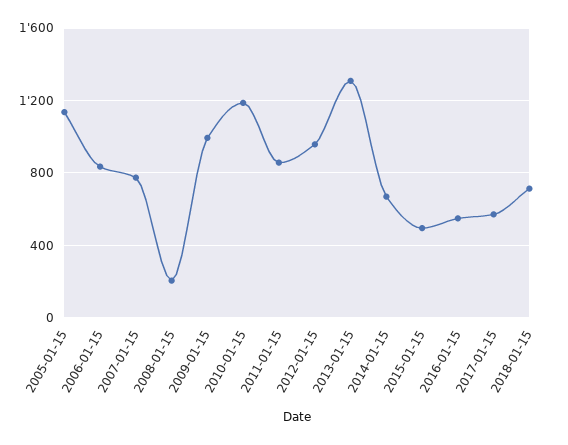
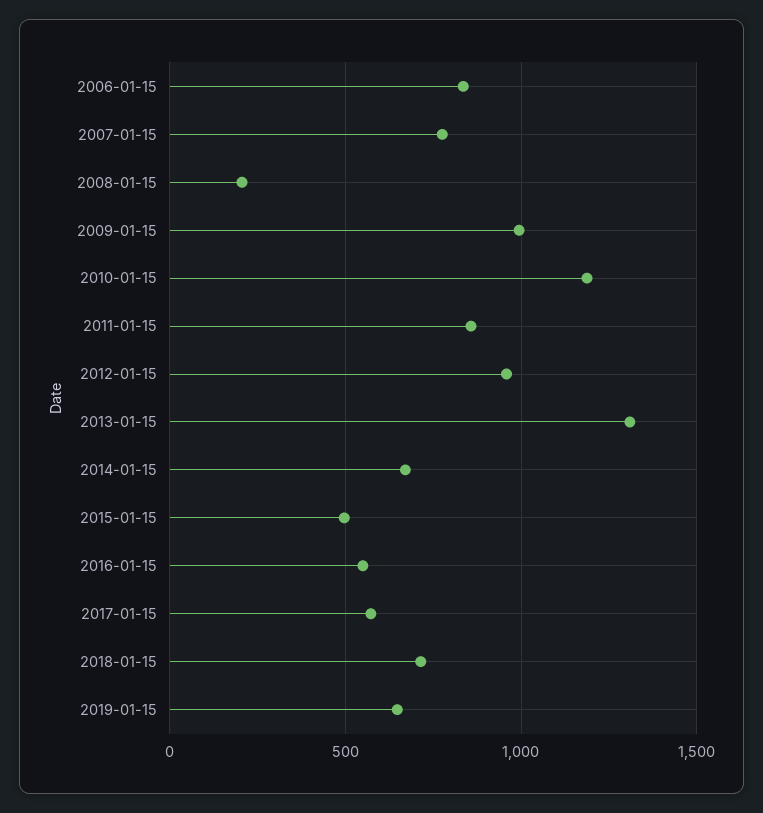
2005-01-15: 1150 -> none
2019-01-15: none -> 650

